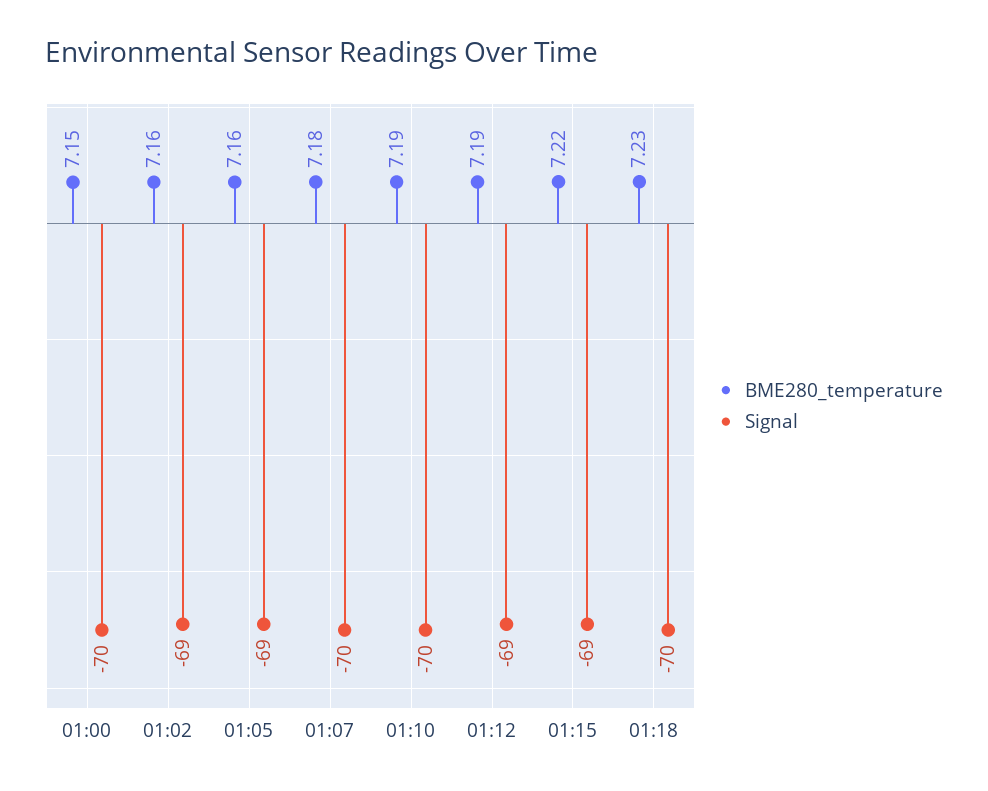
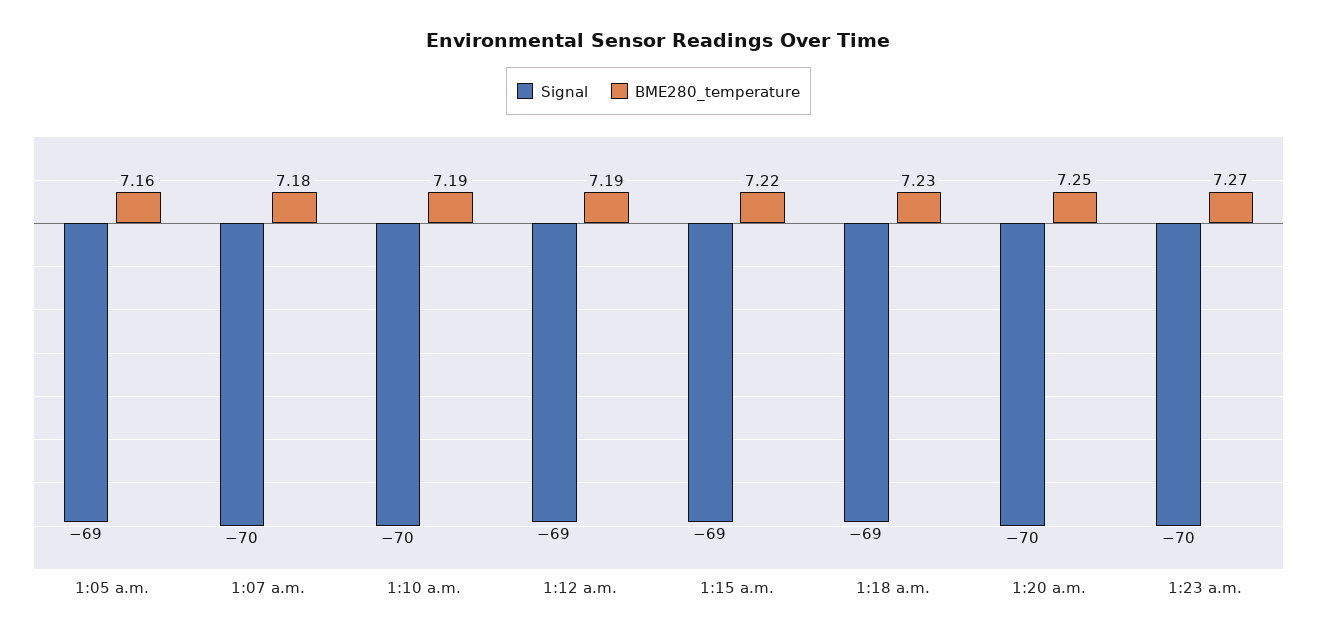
BME280_temperature, 01:00: 7.15 -> none
Signal, 01:00: -70 -> none
BME280_temperature, 01:02: 7.16 -> none
Signal, 01:02: -69 -> none
Signal, 01:18: -70 -> -69
Signal, 1:20 a.m.: none -> -70
BME280_temperature, 1:20 a.m.: none -> 7.25
Signal, 1:23 a.m.: none -> -70
BME280_temperature, 1:23 a.m.: none -> 7.27

